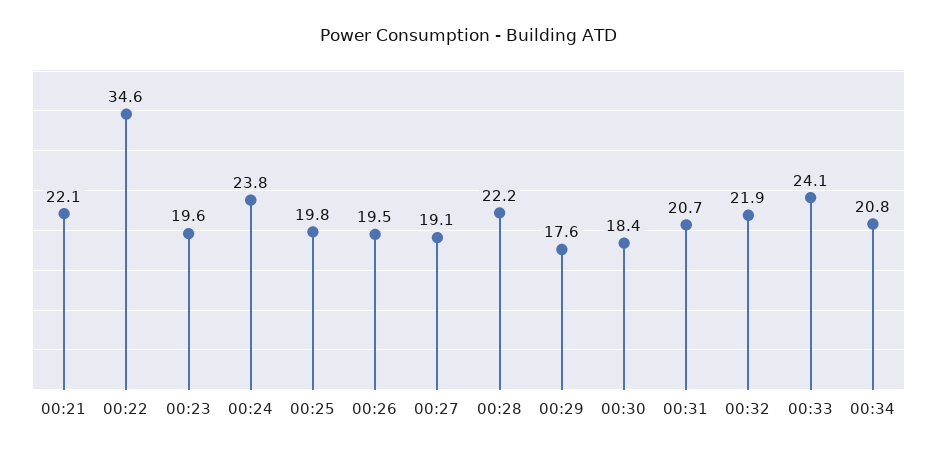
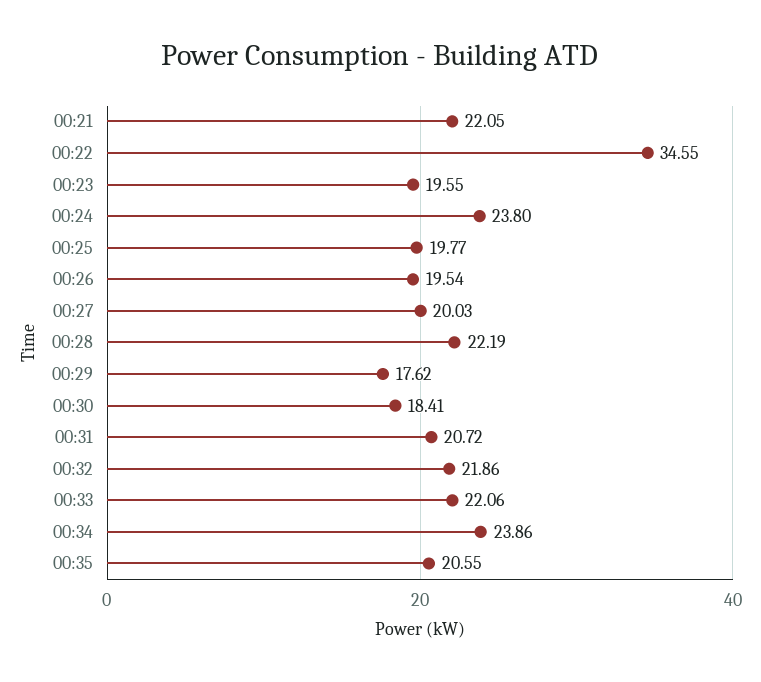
00:27: 19.1 -> 20.03
00:33: 24.1 -> 22.06
00:34: 20.8 -> 23.86
00:35: none -> 20.55

